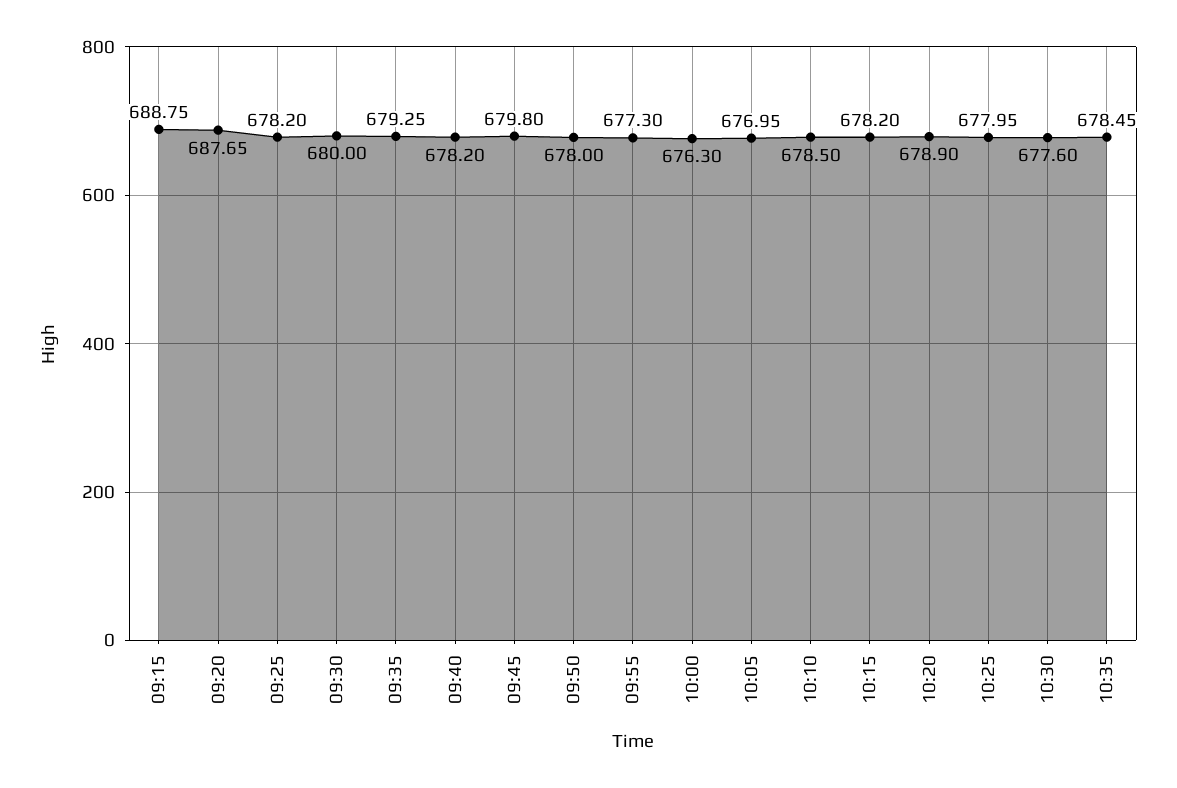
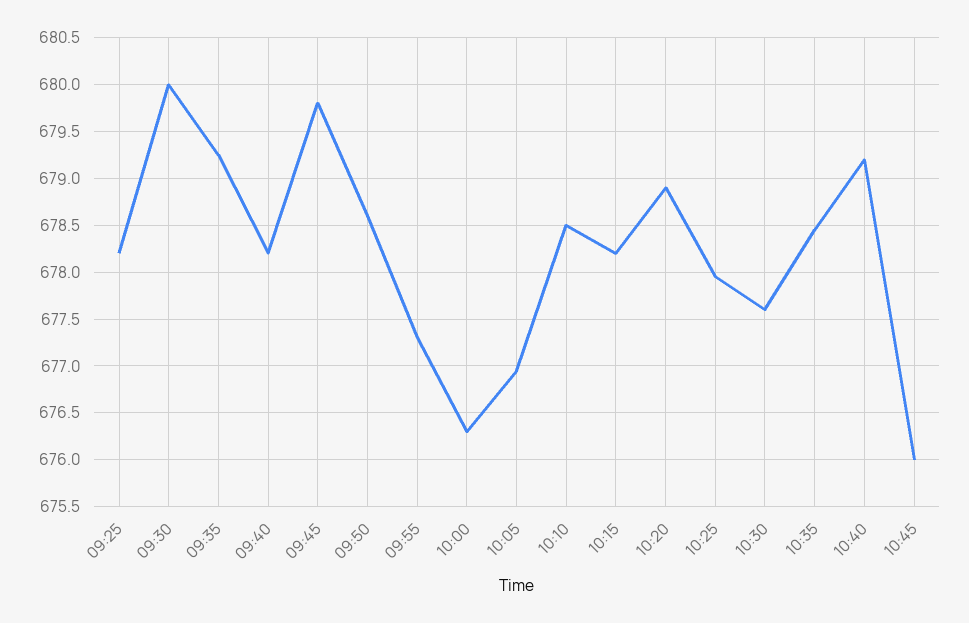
09:15: 688.75 -> none
09:20: 687.65 -> none
09:50: 678 -> 678.6
10:40: none -> 679.2
10:45: none -> 676

